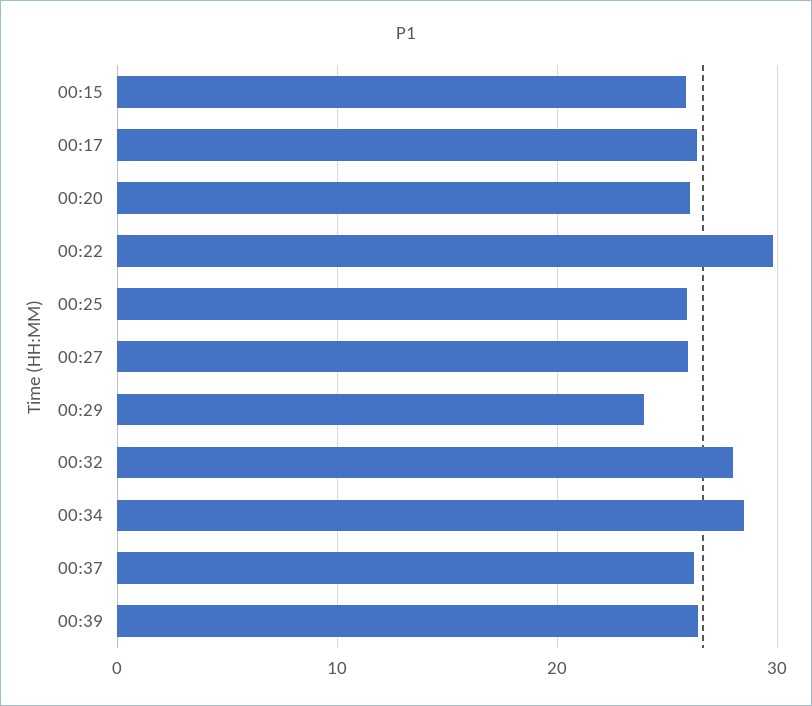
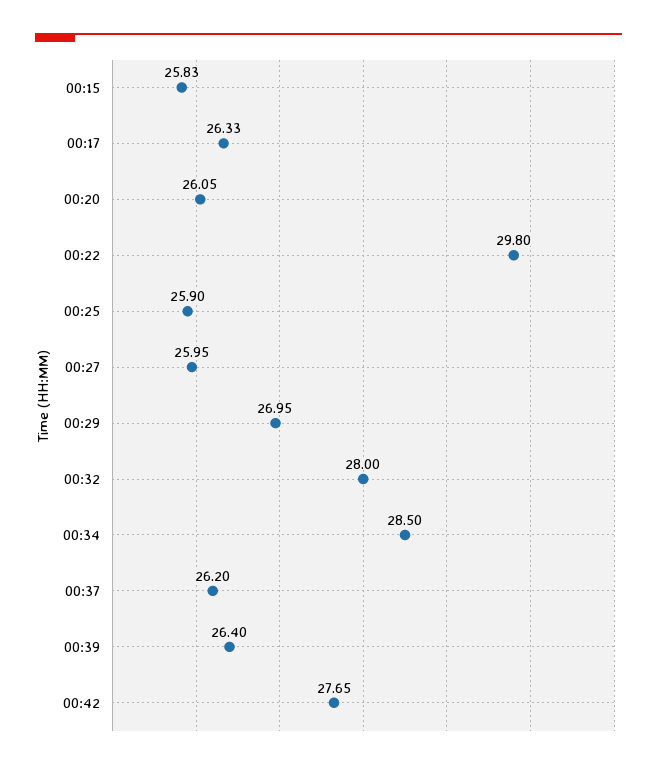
00:29: 24 -> 26.95
00:42: none -> 27.65

